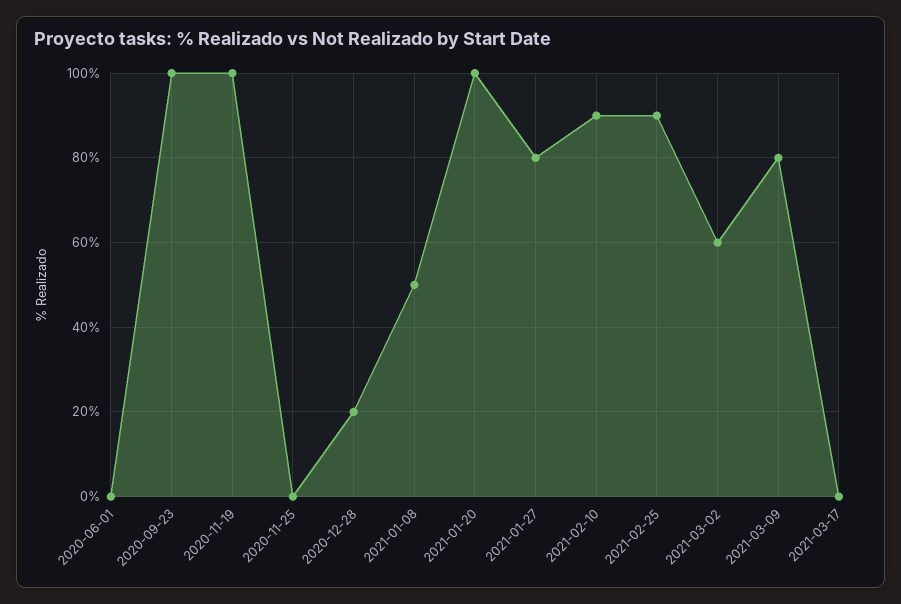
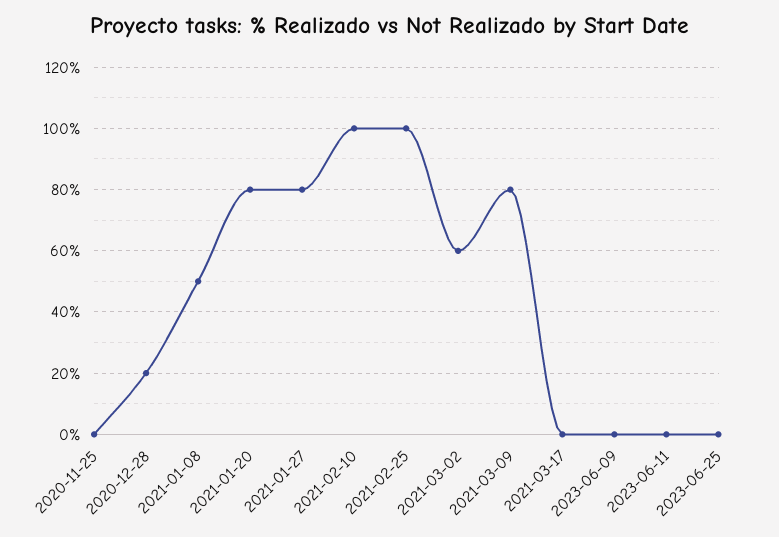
2020-06-01: 0 -> none
2020-09-23: 100 -> none
2020-11-19: 100 -> none
2021-01-20: 100 -> 80
2021-02-10: 90 -> 100
2021-02-25: 90 -> 100
2023-06-09: none -> 0
2023-06-11: none -> 0
2023-06-25: none -> 0

